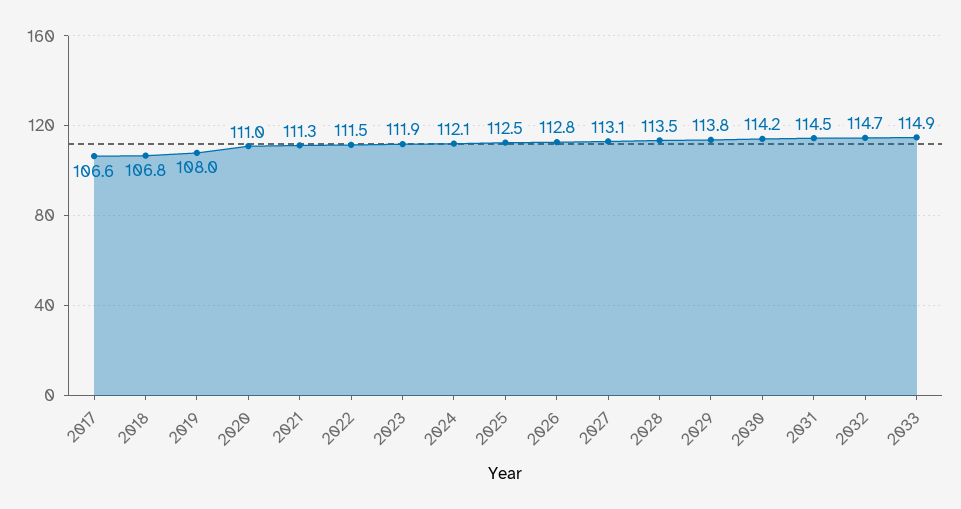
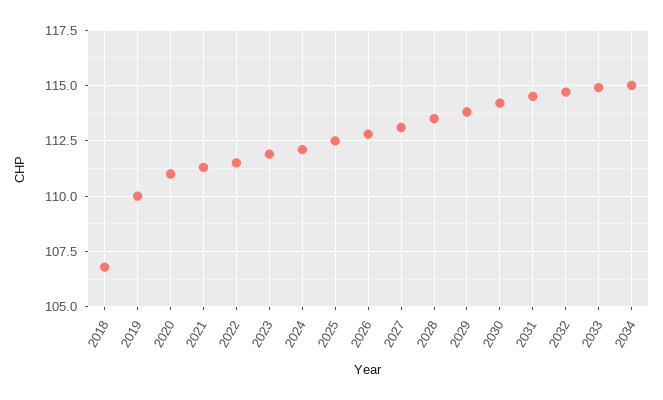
2017: 106.6 -> none
2019: 108 -> 110
2034: none -> 115

